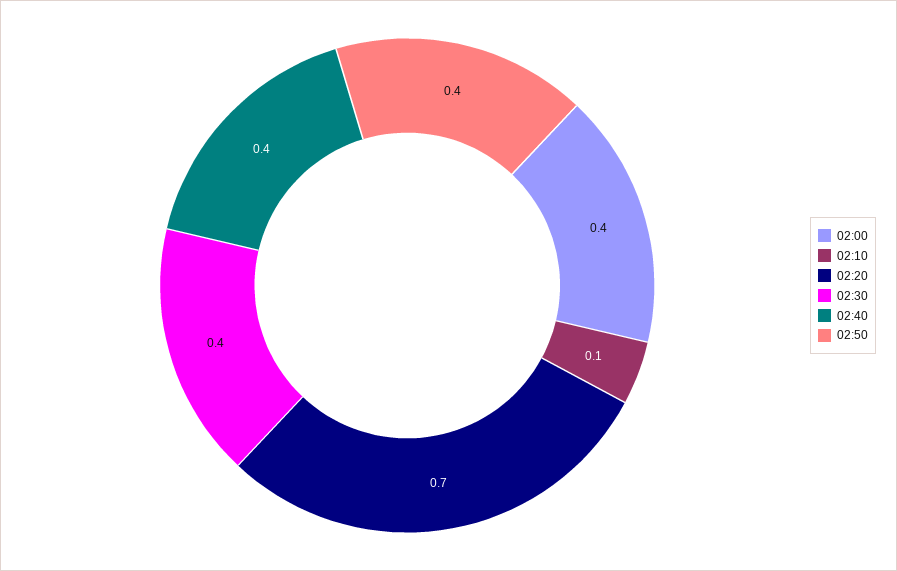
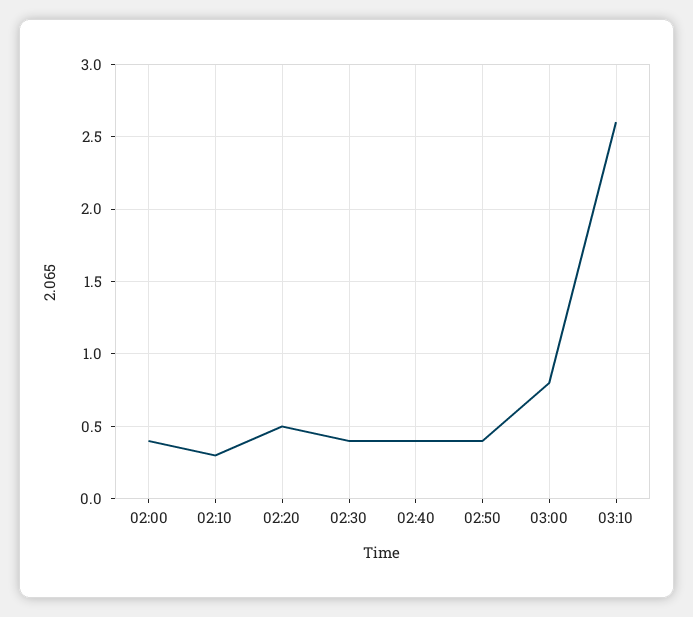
02:10: 0.1 -> 0.3
02:20: 0.7 -> 0.5
03:00: none -> 0.8
03:10: none -> 2.6

